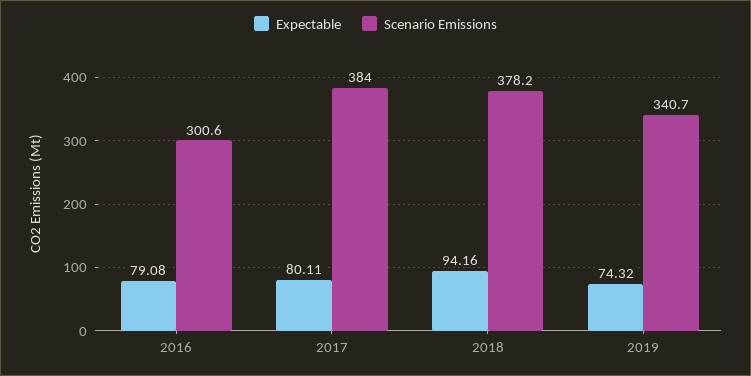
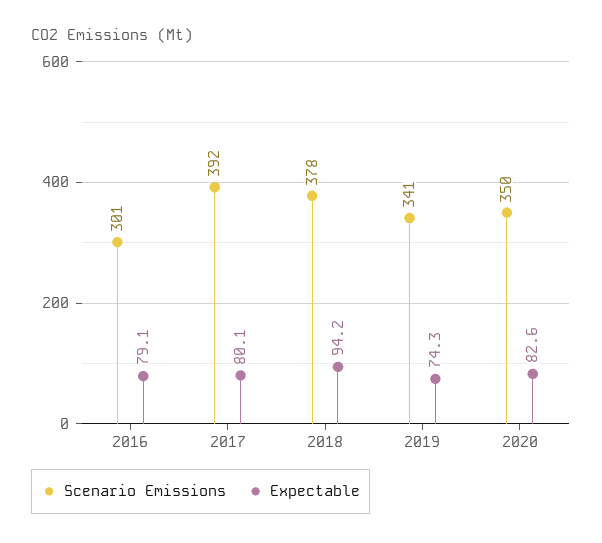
Scenario Emissions, 2017: 384 -> 392
Scenario Emissions, 2020: none -> 350
Expectable, 2020: none -> 82.6

